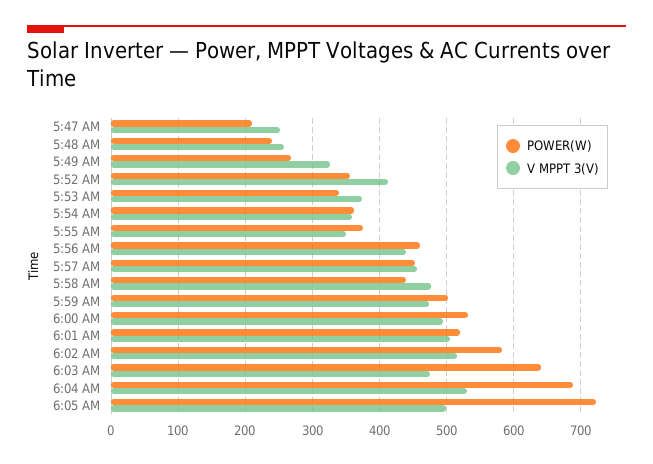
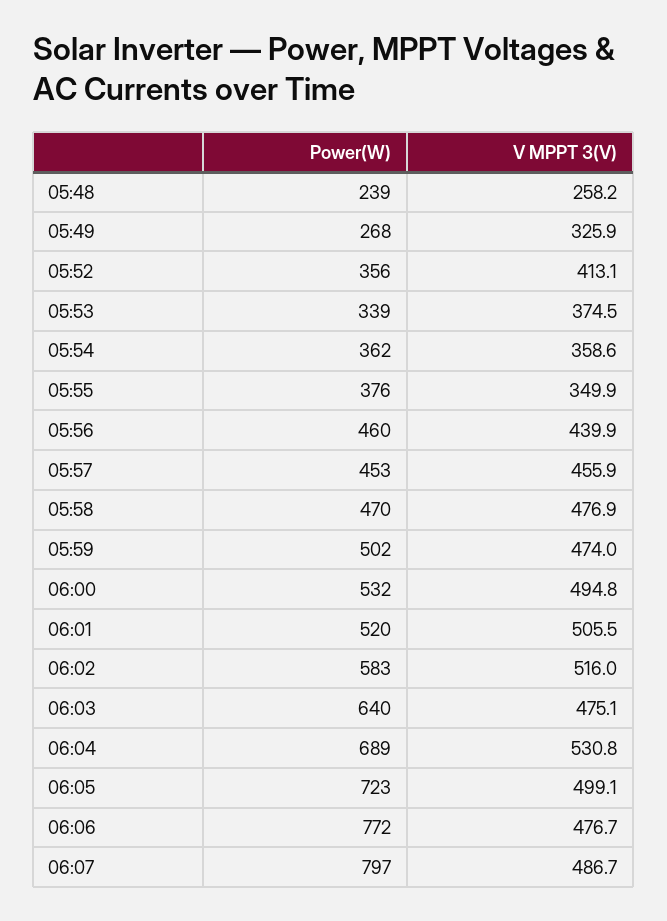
POWER(W), 5:47 AM: 210 -> none
V MPPT 3(V), 5:47 AM: 250 -> none
POWER(W), 5:58 AM: 440 -> 470
POWER(W), 06:06: none -> 772
V MPPT 3(V), 06:06: none -> 476.7
POWER(W), 06:07: none -> 797
V MPPT 3(V), 06:07: none -> 486.7

